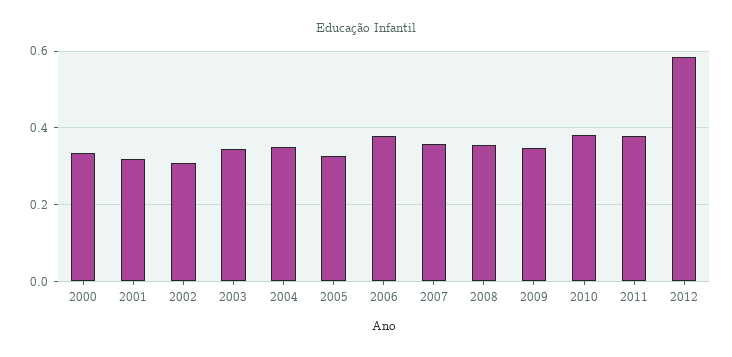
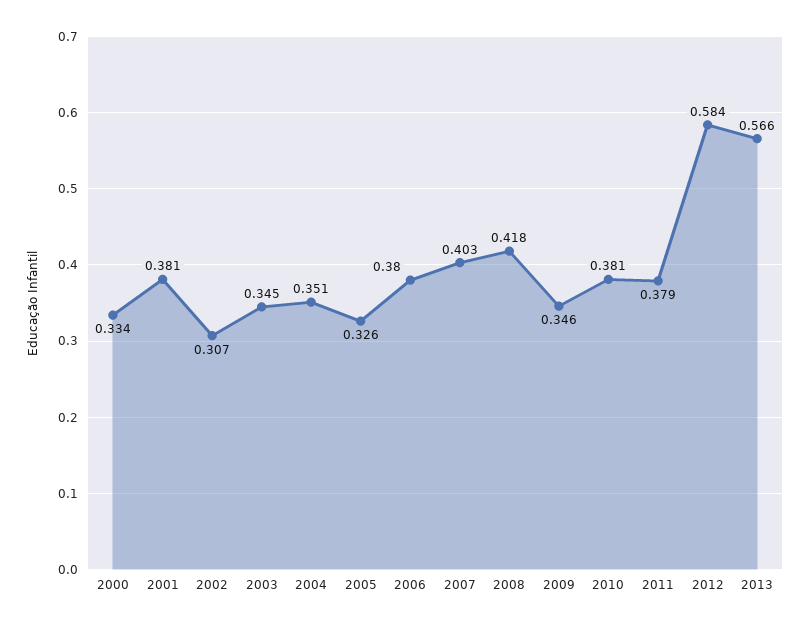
2001: 0.32 -> 0.381
2007: 0.36 -> 0.403
2008: 0.36 -> 0.418
2013: none -> 0.566

